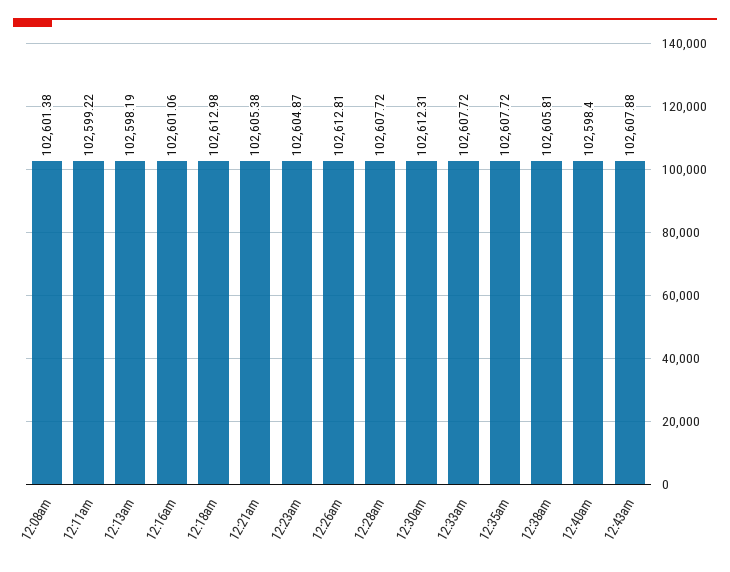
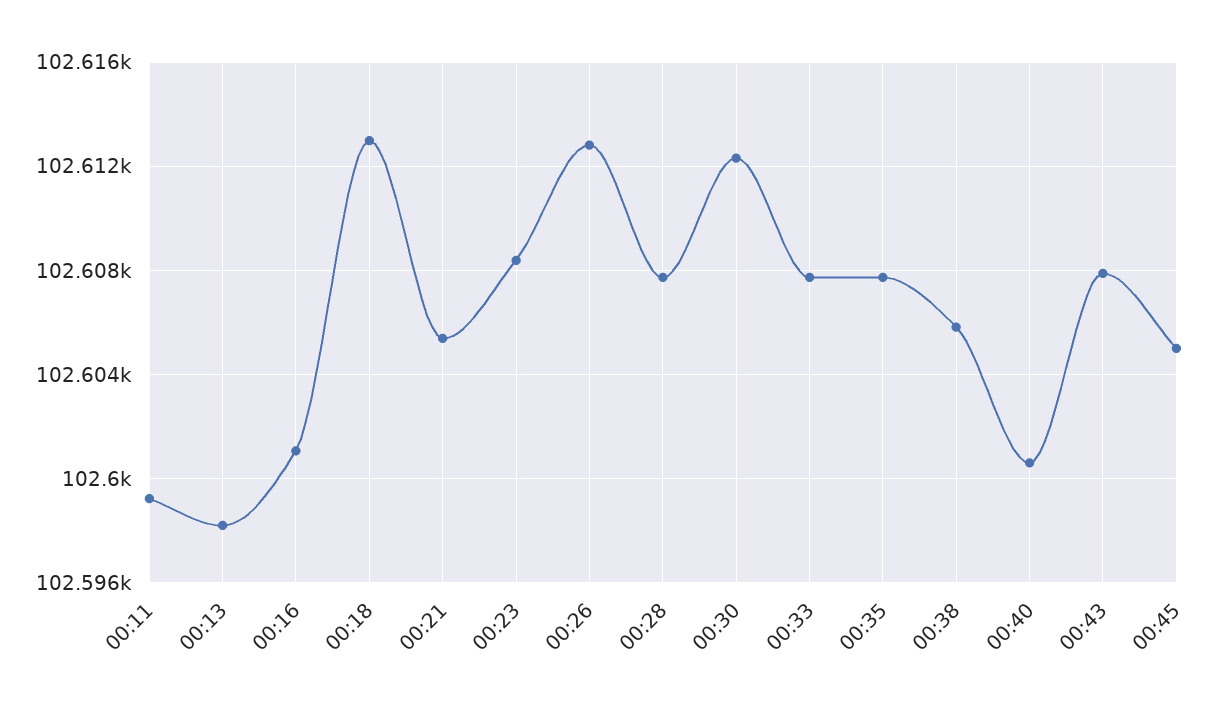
12:08am: 102601.38 -> none
12:23am: 102604.87 -> 102608.5
12:40am: 102598.4 -> 102600.5
00:45: none -> 102605

